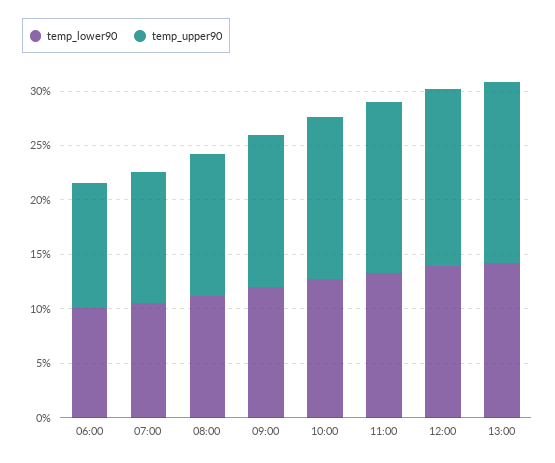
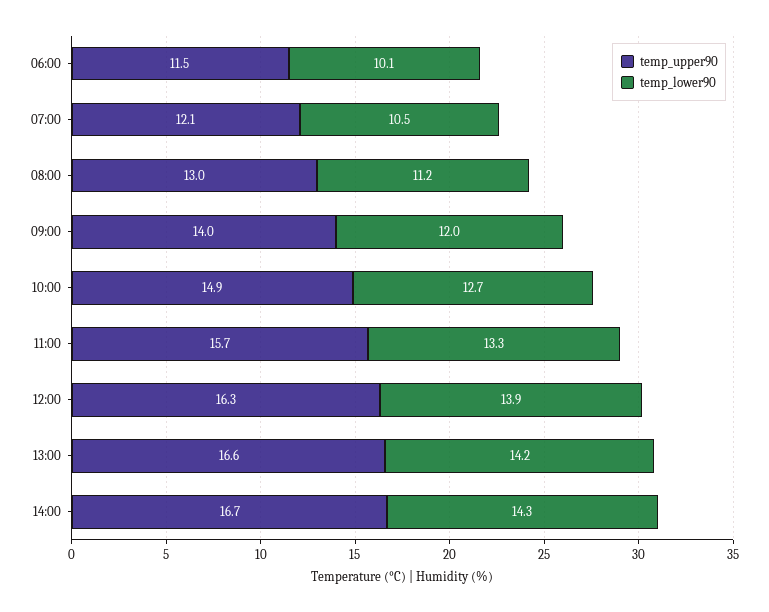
temp_upper90, 14:00: none -> 16.7
temp_lower90, 14:00: none -> 14.3

